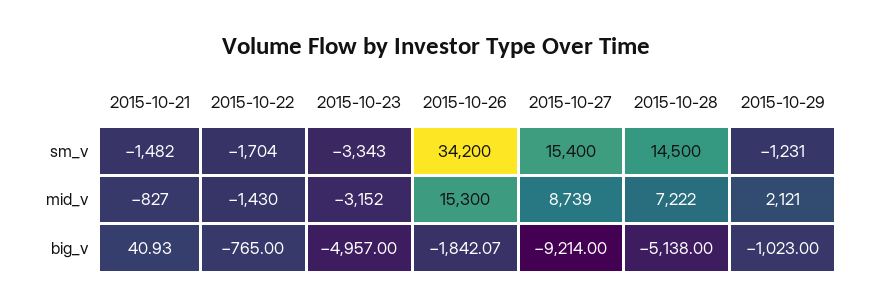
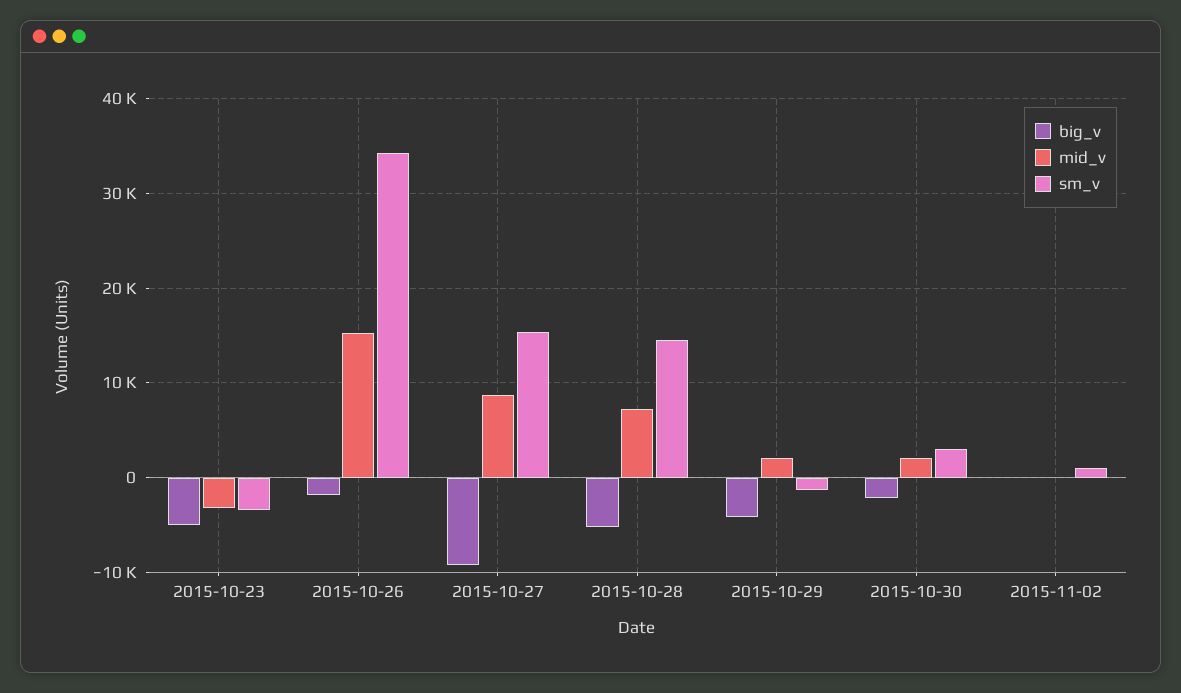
sm_v, 2015-10-21: -1482 -> none
sm_v, 2015-10-22: -1704 -> none
mid_v, 2015-10-21: -827 -> none
mid_v, 2015-10-22: -1430 -> none
big_v, 2015-10-21: 40.93 -> none
big_v, 2015-10-22: -765 -> none
big_v, 2015-10-29: -1023 -> -4000
big_v, 2015-10-30: none -> -2000
mid_v, 2015-10-30: none -> 2000
sm_v, 2015-10-30: none -> 3000
big_v, 2015-11-02: none -> 0
mid_v, 2015-11-02: none -> 0
sm_v, 2015-11-02: none -> 1000

